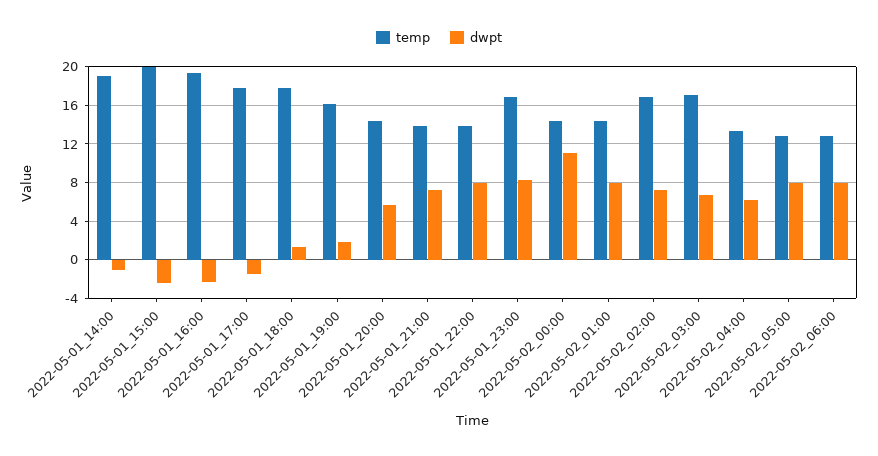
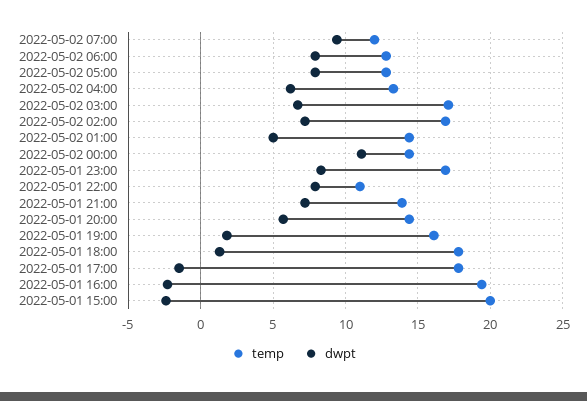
temp, 2022-05-01_14:00: 19 -> none
dwpt, 2022-05-01_14:00: -1 -> none
temp, 2022-05-01_22:00: 14 -> 11
dwpt, 2022-05-02_01:00: 8 -> 5
temp, 2022-05-02 07:00: none -> 12
dwpt, 2022-05-02 07:00: none -> 9.5

